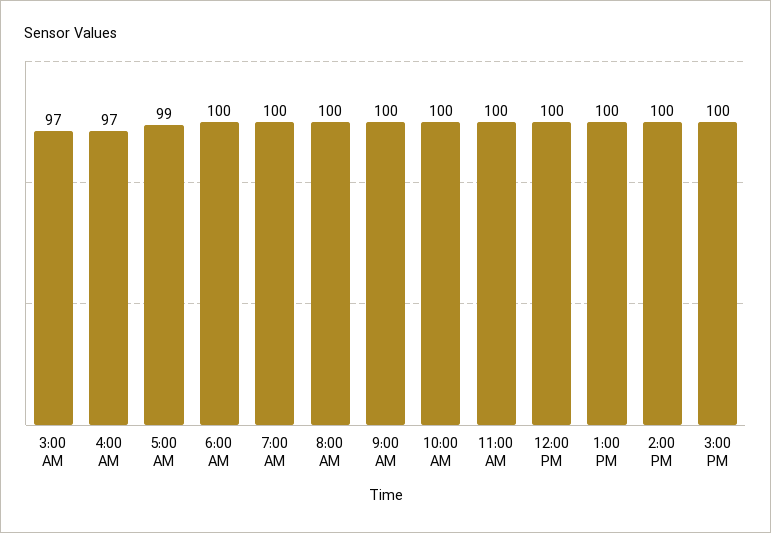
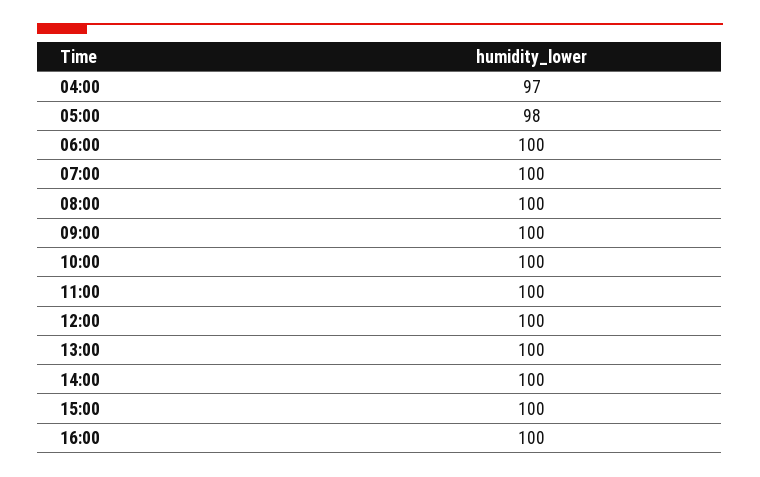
3:00 AM: 97 -> none
5:00 AM: 99 -> 98
16:00: none -> 100

